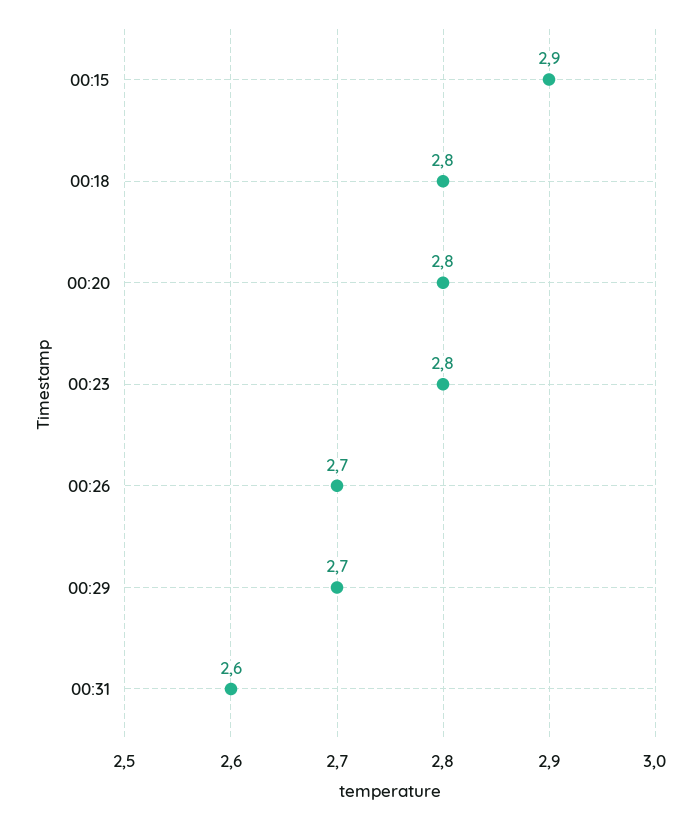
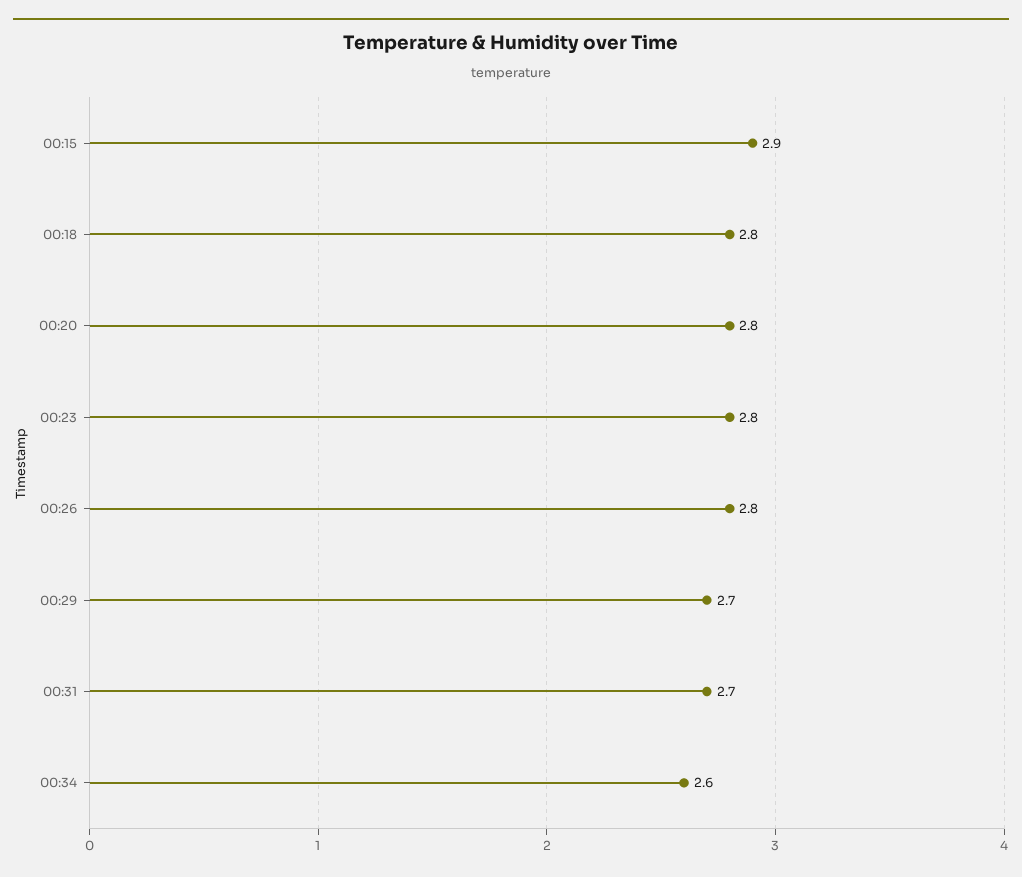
00:26: 2.7 -> 2.8
00:31: 2.6 -> 2.7
00:34: none -> 2.6

